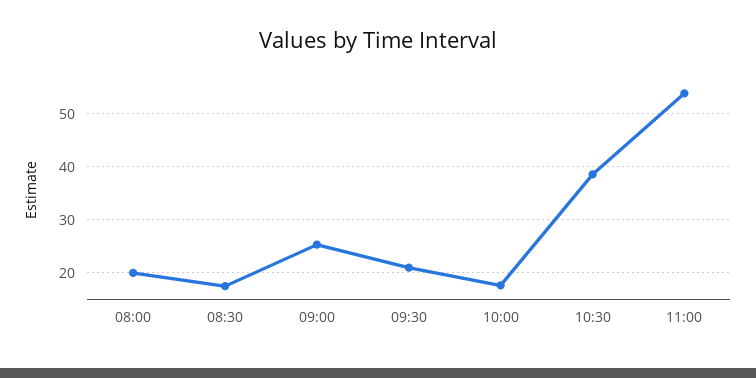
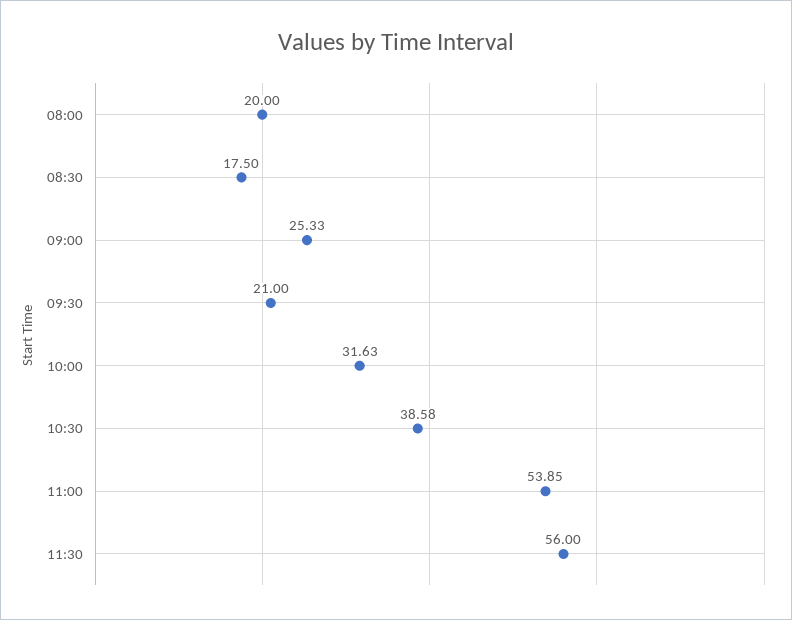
10:00: 18 -> 31.63
11:30: none -> 56

